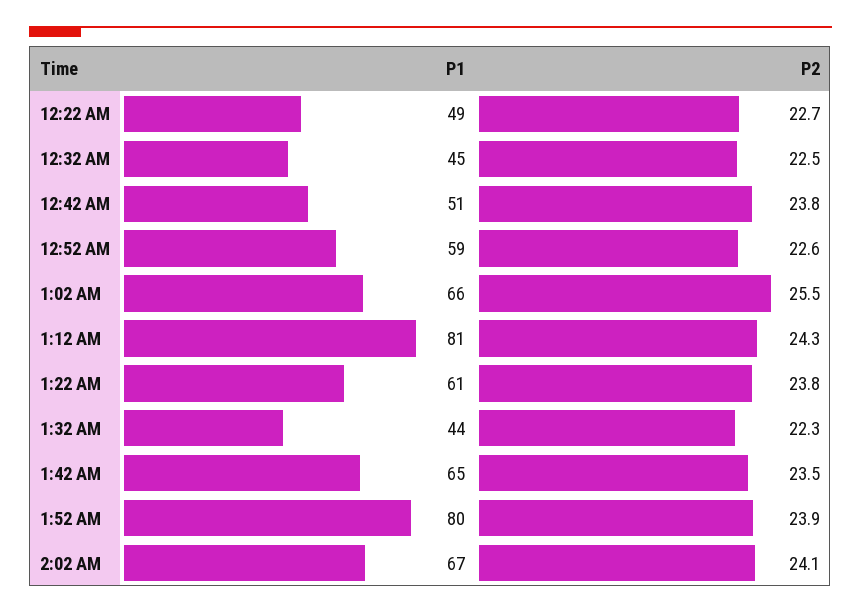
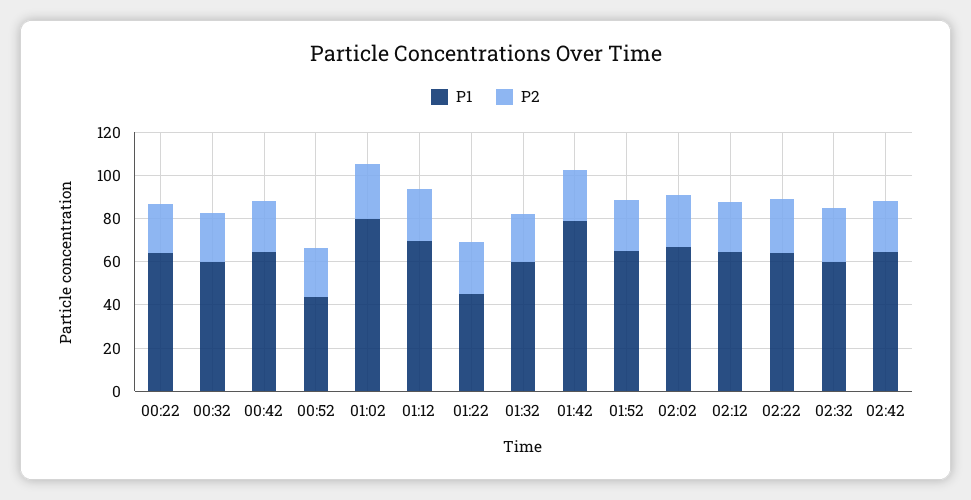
P1, 12:22 AM: 49 -> 65
P1, 12:32 AM: 45 -> 60
P1, 12:42 AM: 51 -> 65
P1, 12:52 AM: 59 -> 45
P1, 1:02 AM: 66 -> 80
P1, 1:12 AM: 81 -> 70
P1, 1:22 AM: 61 -> 45
P1, 1:32 AM: 44 -> 60
P1, 1:42 AM: 65 -> 80
P1, 1:52 AM: 80 -> 65
P1, 02:12: none -> 65
P2, 02:12: none -> 25
P1, 02:22: none -> 65
P2, 02:22: none -> 25
P1, 02:32: none -> 60
P2, 02:32: none -> 25
P1, 02:42: none -> 65
P2, 02:42: none -> 25

